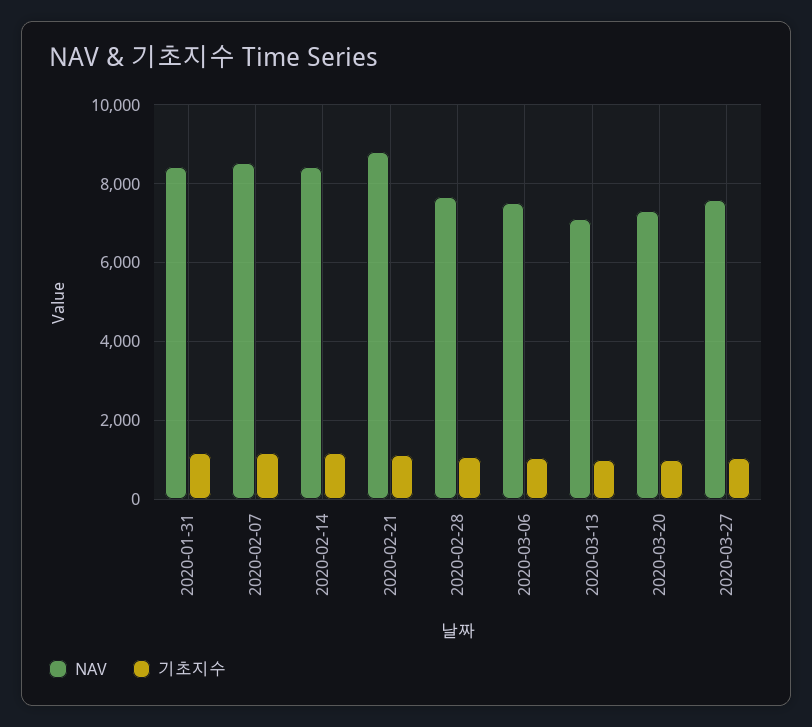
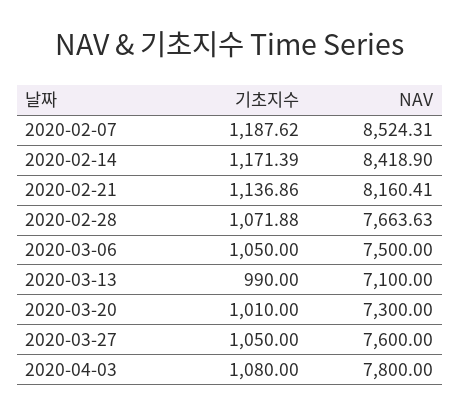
NAV, 2020-01-31: 8400 -> none
기초지수, 2020-01-31: 1200 -> none
NAV, 2020-02-21: 8800 -> 8160.41
기초지수, 2020-04-03: none -> 1080
NAV, 2020-04-03: none -> 7800

